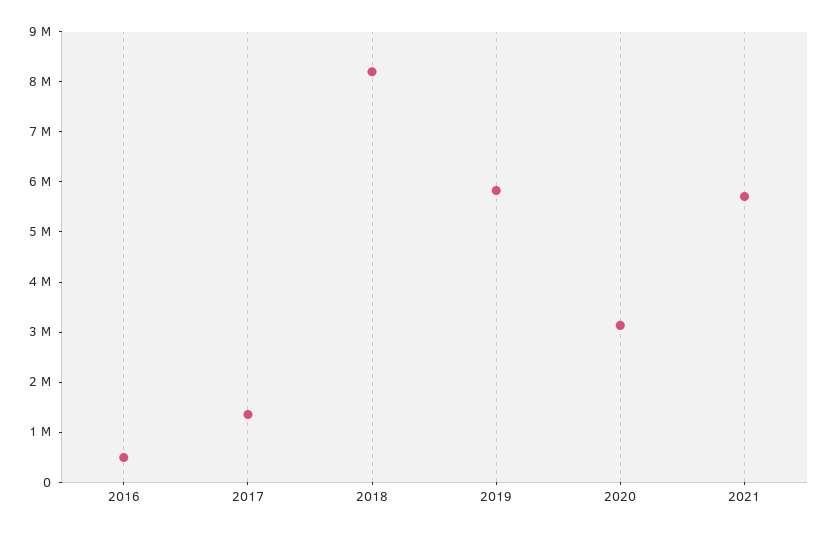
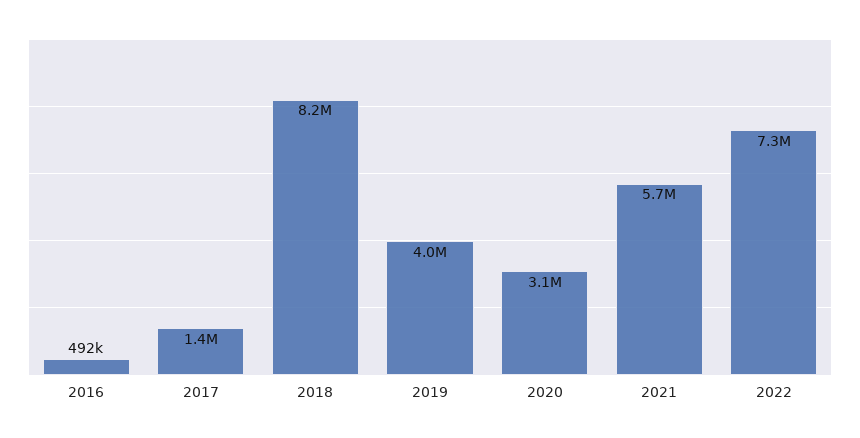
2019: 5800000 -> 4000000
2022: none -> 7300000

